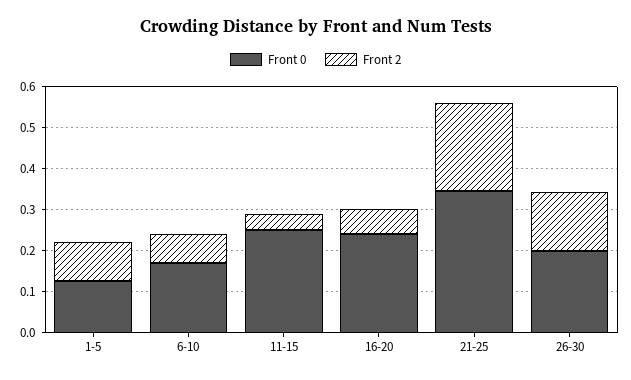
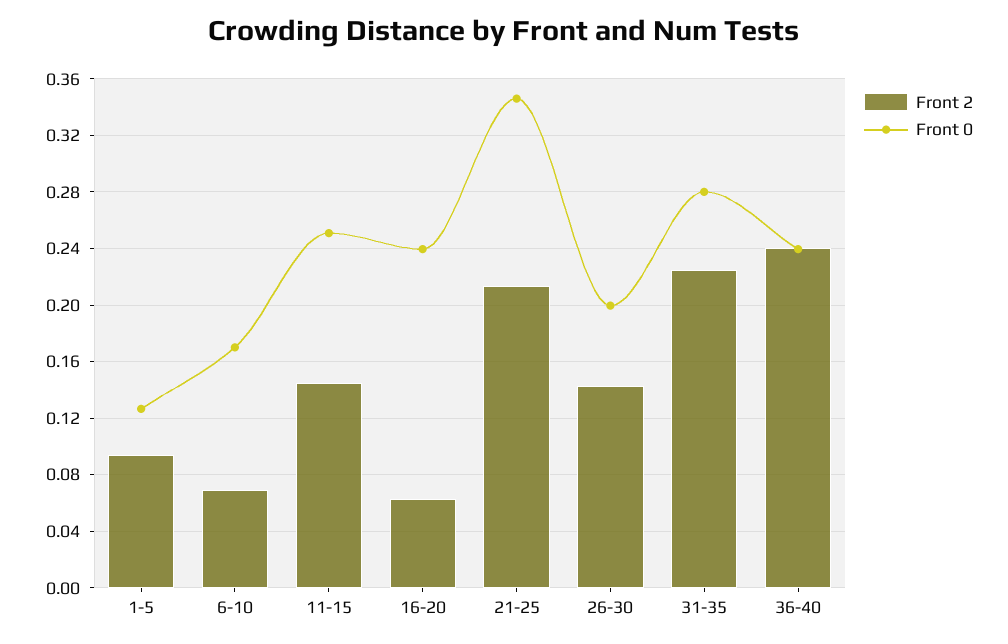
Front 2, 11-15: 0.04 -> 0.145
Front 2, 31-35: none -> 0.225
Front 0, 31-35: none -> 0.28
Front 2, 36-40: none -> 0.24
Front 0, 36-40: none -> 0.24

